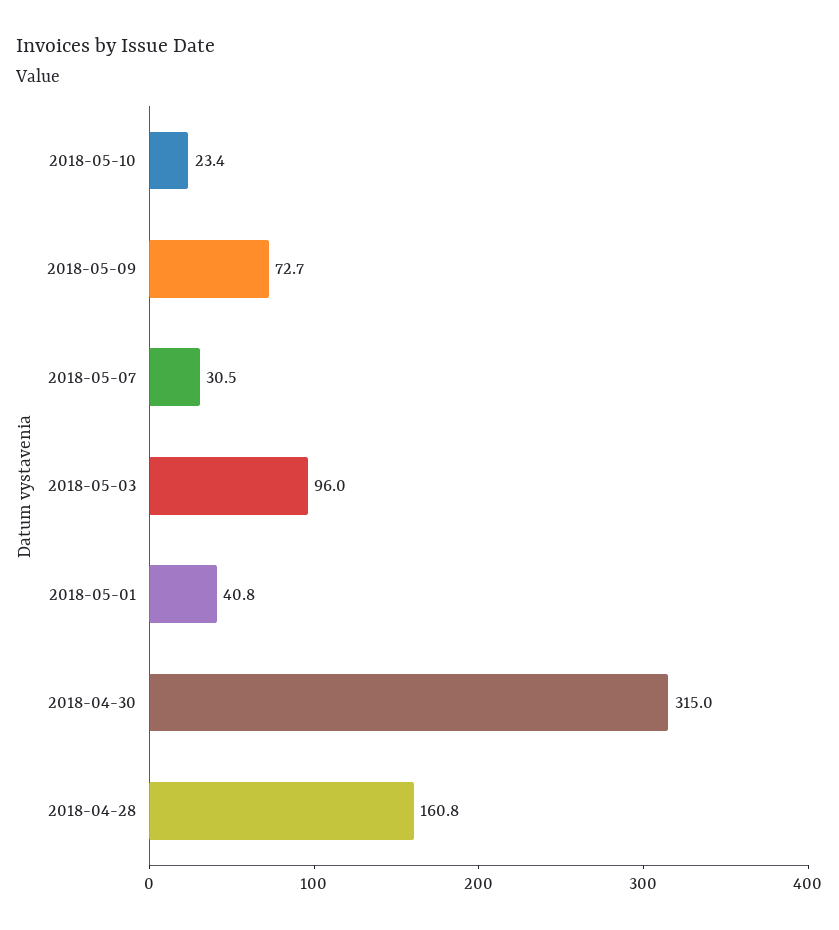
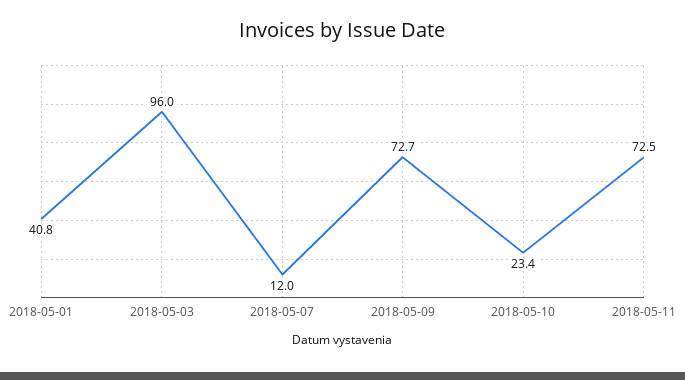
2018-05-07: 30.5 -> 12
2018-04-30: 315 -> none
2018-04-28: 160.8 -> none
2018-05-11: none -> 72.5

